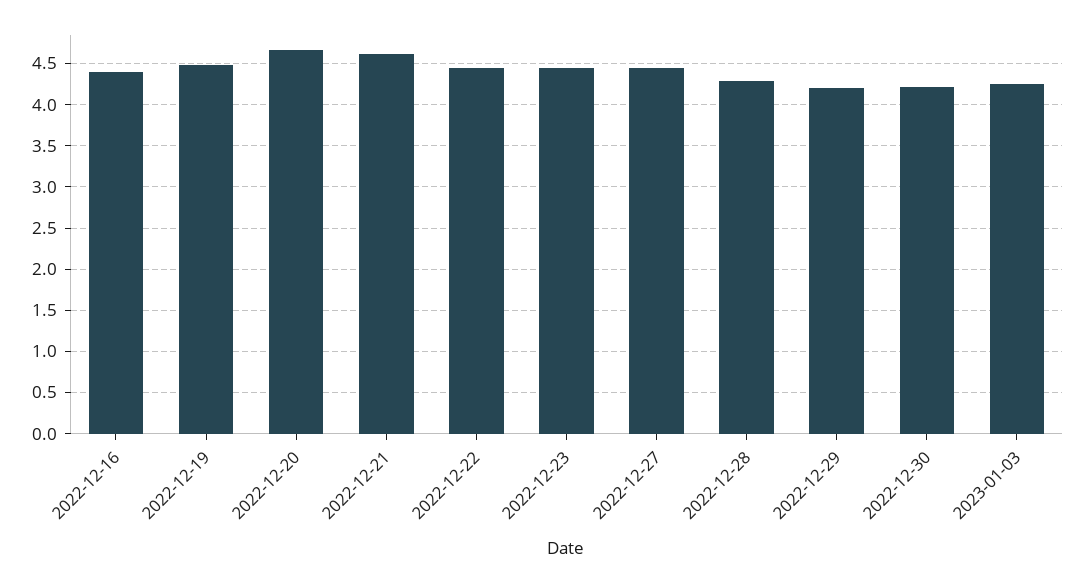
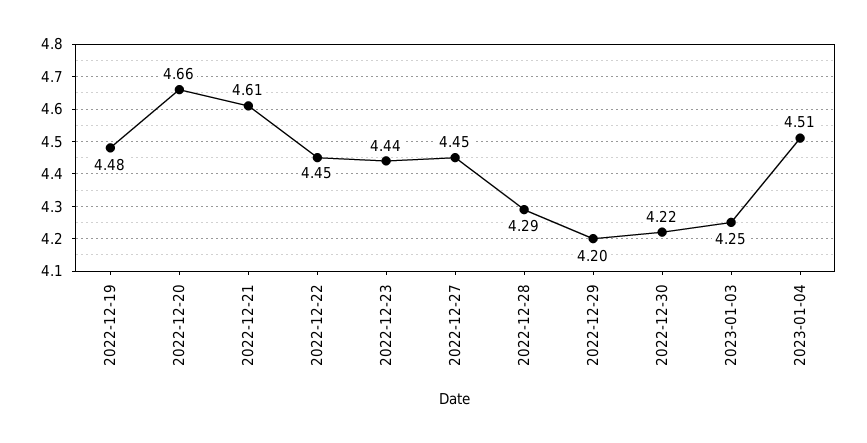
2022-12-16: 4.4 -> none
2023-01-04: none -> 4.51

